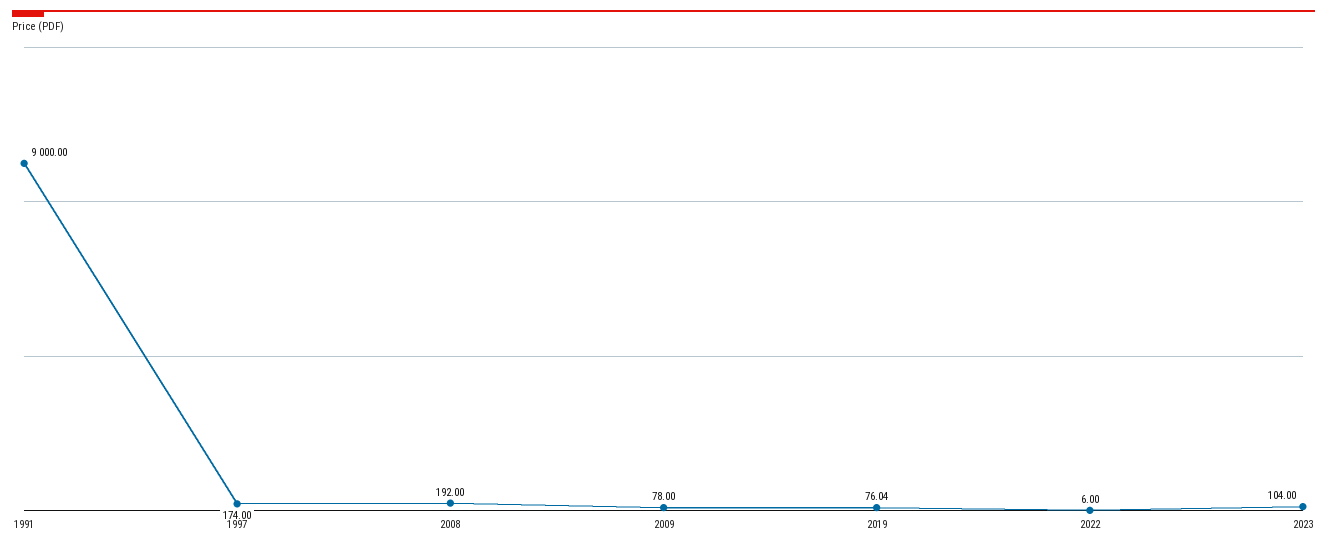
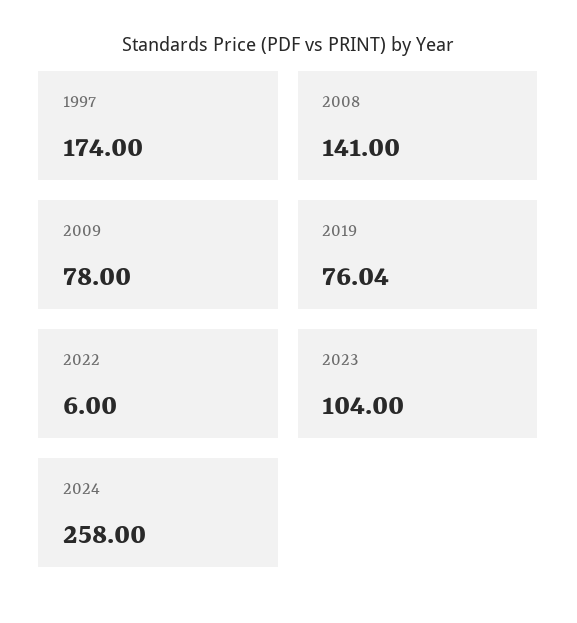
1991: 9000 -> none
2008: 192 -> 141
2024: none -> 258

